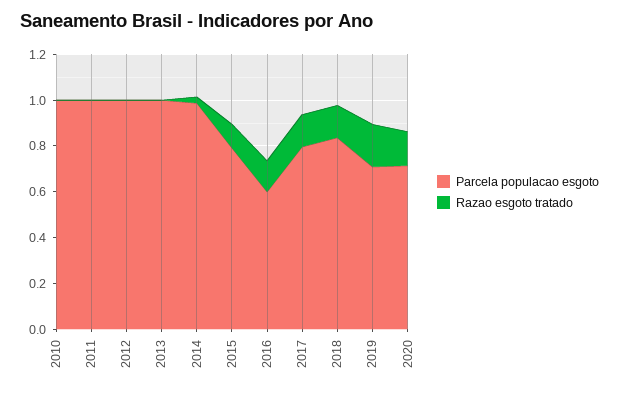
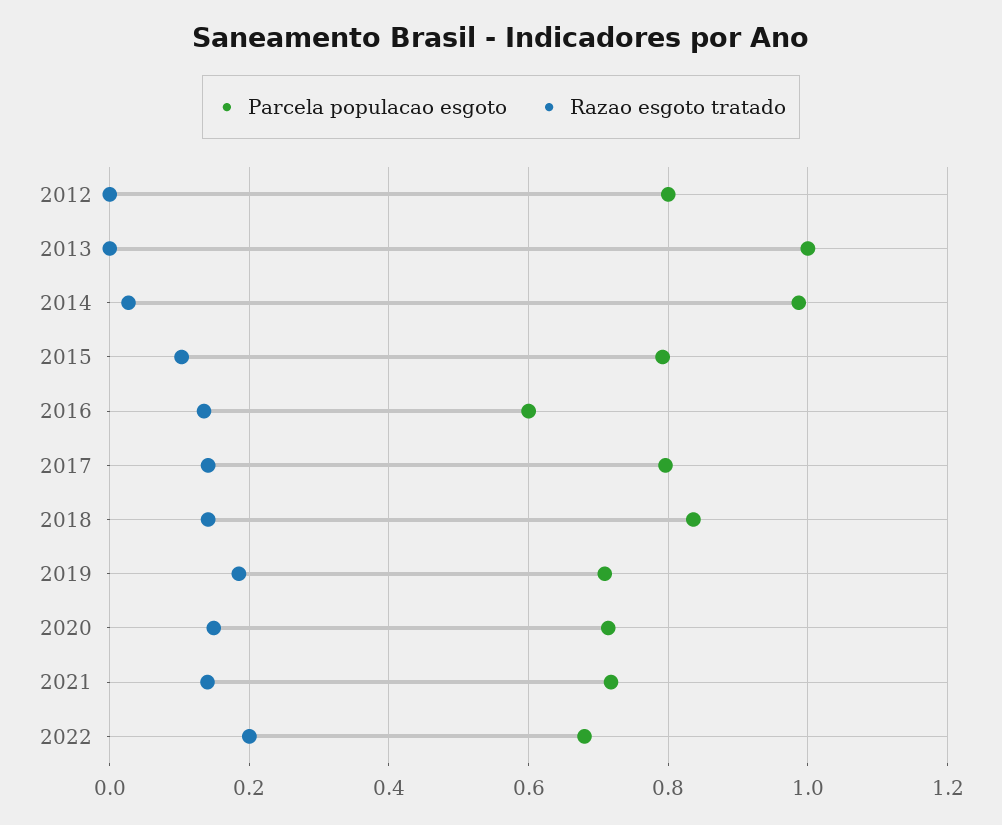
Parcela populacao esgoto, 2010: 1 -> none
Razao esgoto tratado, 2010: 0 -> none
Parcela populacao esgoto, 2011: 1 -> none
Razao esgoto tratado, 2011: 0 -> none
Parcela populacao esgoto, 2012: 1 -> 0.8
Parcela populacao esgoto, 2021: none -> 0.72
Razao esgoto tratado, 2021: none -> 0.14
Parcela populacao esgoto, 2022: none -> 0.68
Razao esgoto tratado, 2022: none -> 0.2

